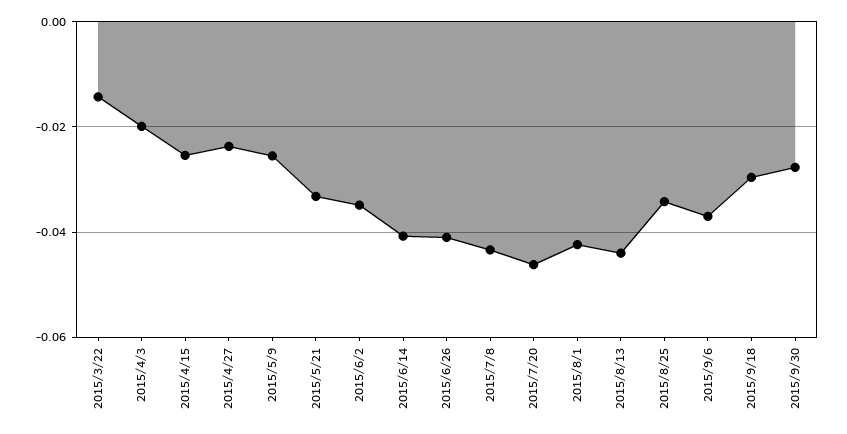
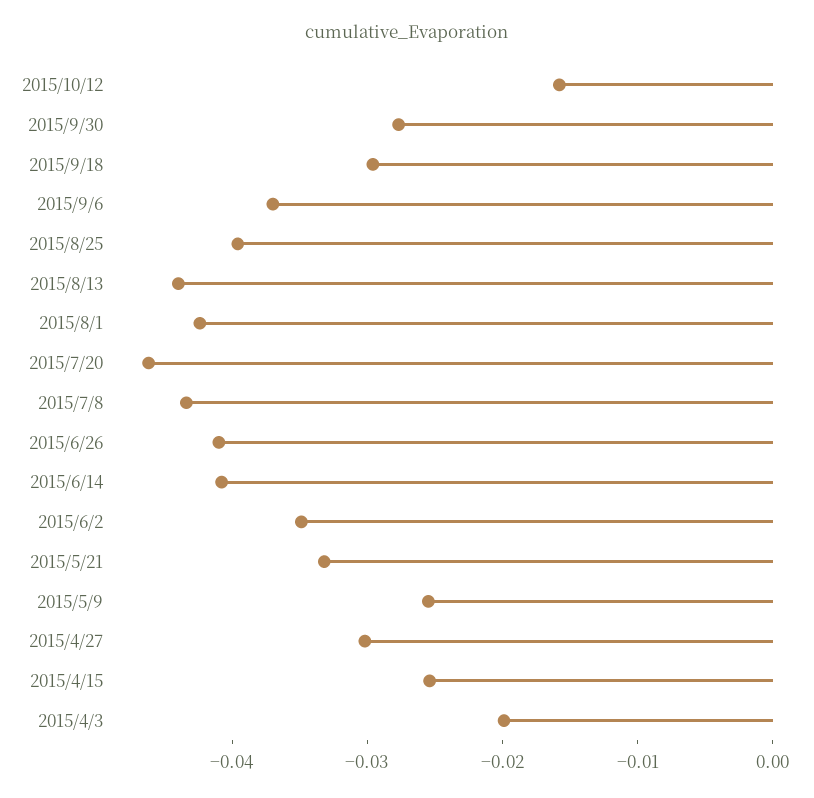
2015/3/22: -0.014 -> none
2015/4/27: -0.024 -> -0.03
2015/8/25: -0.034 -> -0.04
2015/10/12: none -> -0.016

